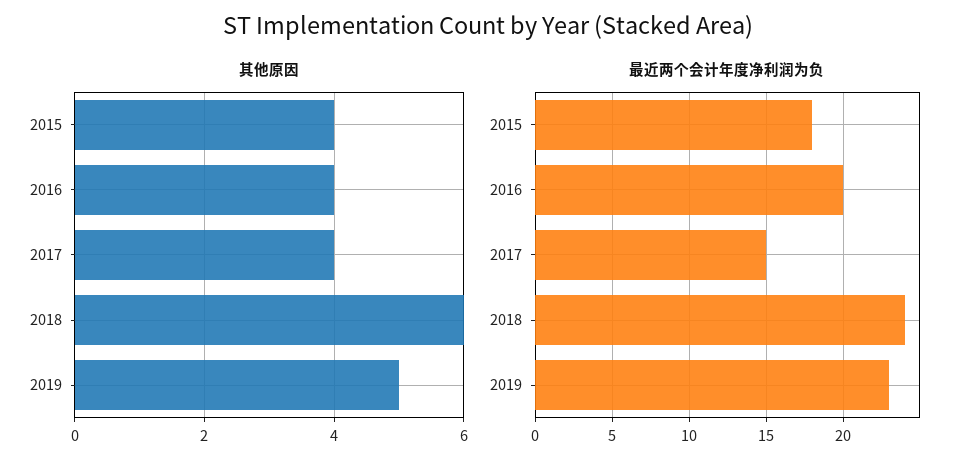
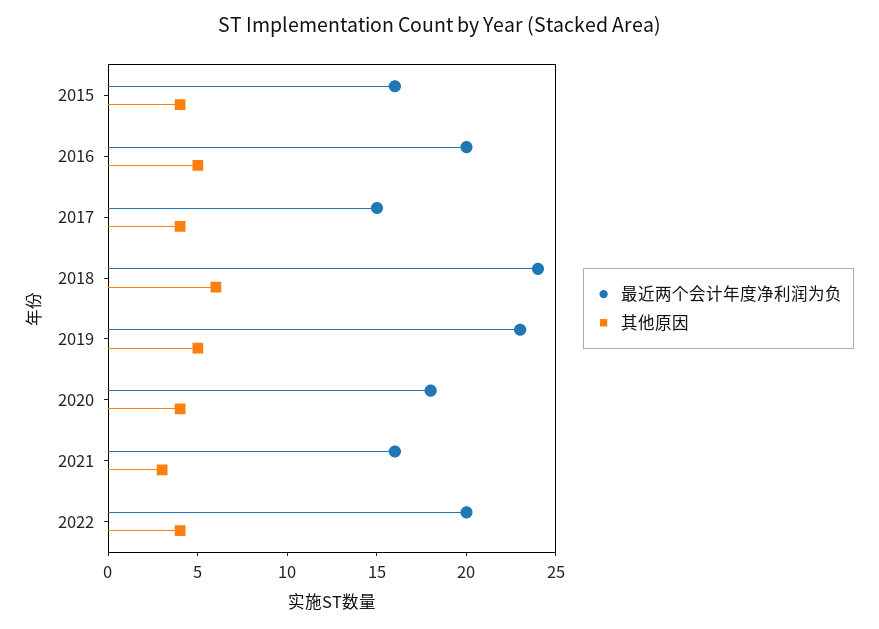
其他原因, 2016: 4 -> 5
最近两个会计年度净利润为负, 2015: 18 -> 16
最近两个会计年度净利润为负, 2020: none -> 18
其他原因, 2020: none -> 4
最近两个会计年度净利润为负, 2021: none -> 16
其他原因, 2021: none -> 3
最近两个会计年度净利润为负, 2022: none -> 20
其他原因, 2022: none -> 4

